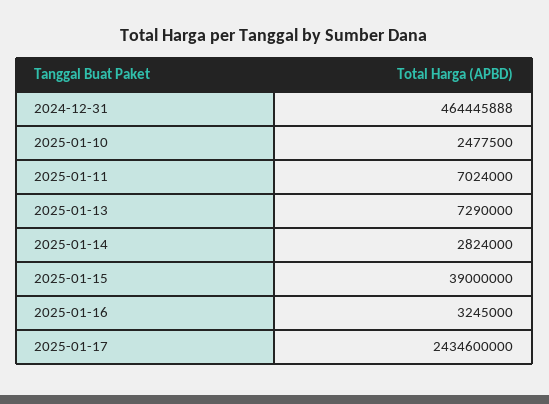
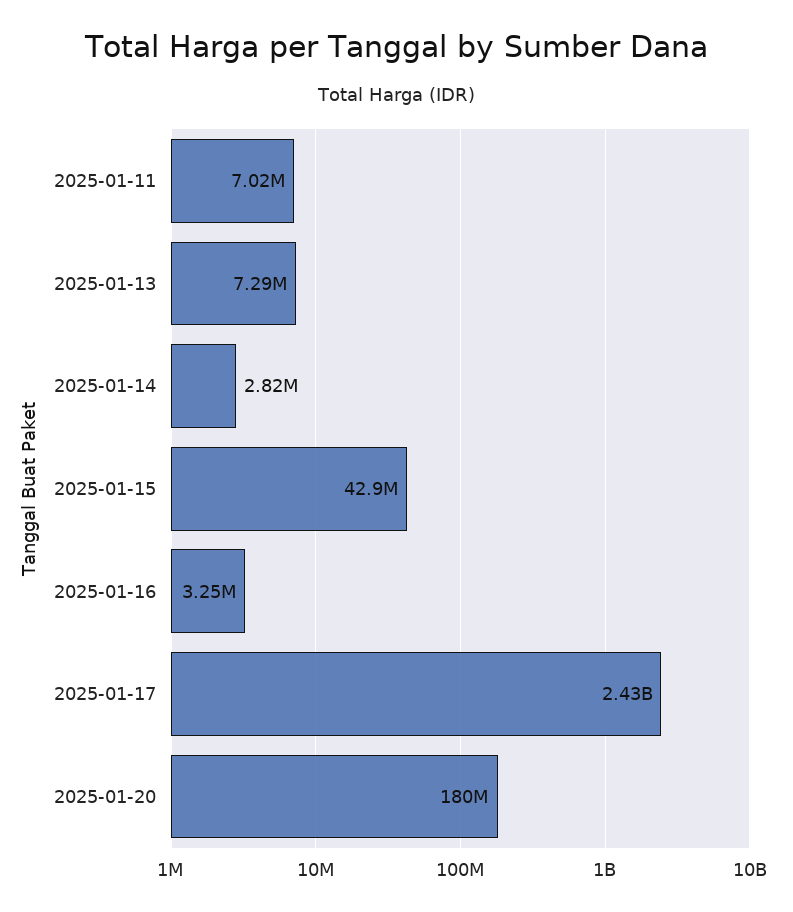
2024-12-31: 464445888 -> none
2025-01-10: 2477500 -> none
2025-01-15: 39000000 -> 42900000
2025-01-20: none -> 180000000

